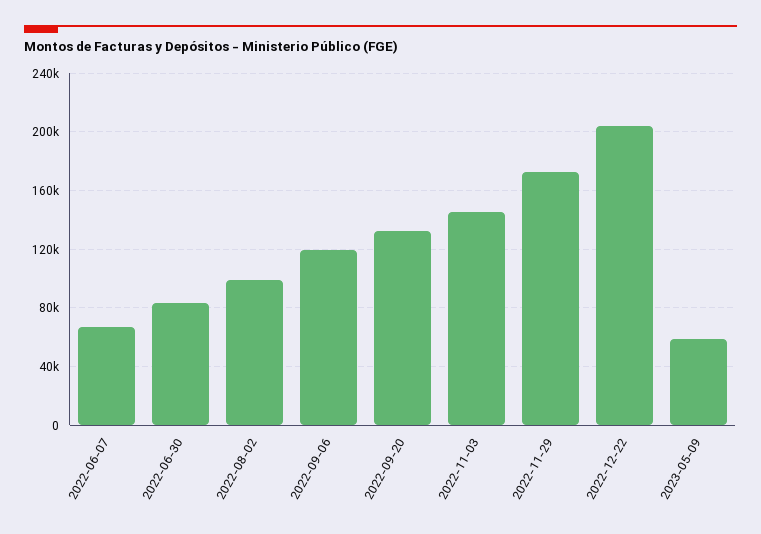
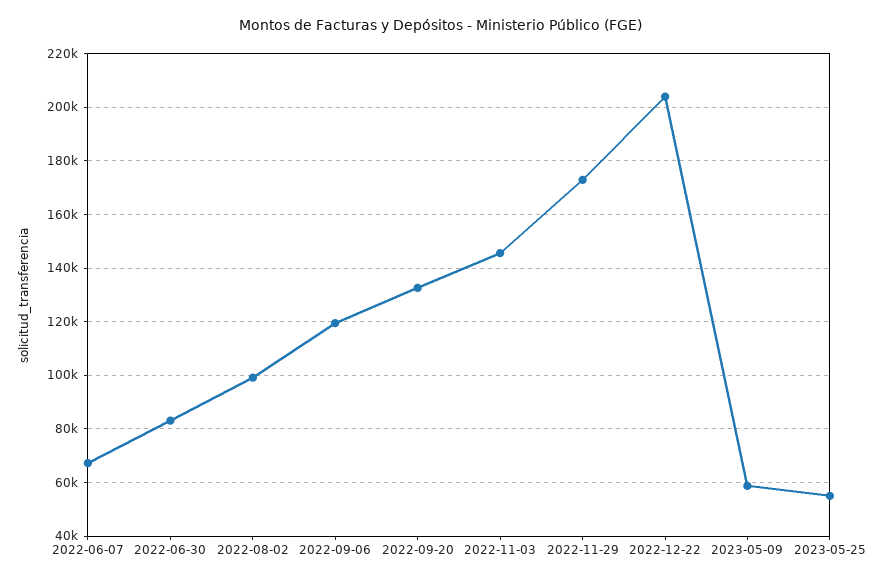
2023-05-25: none -> 55000

